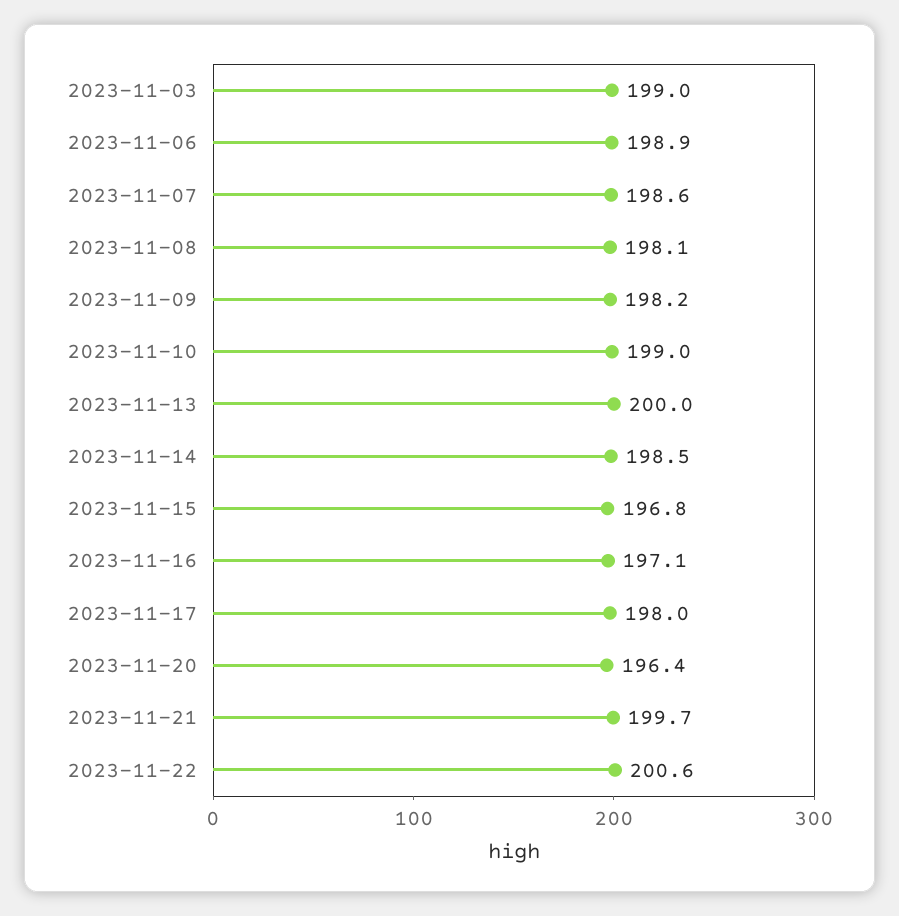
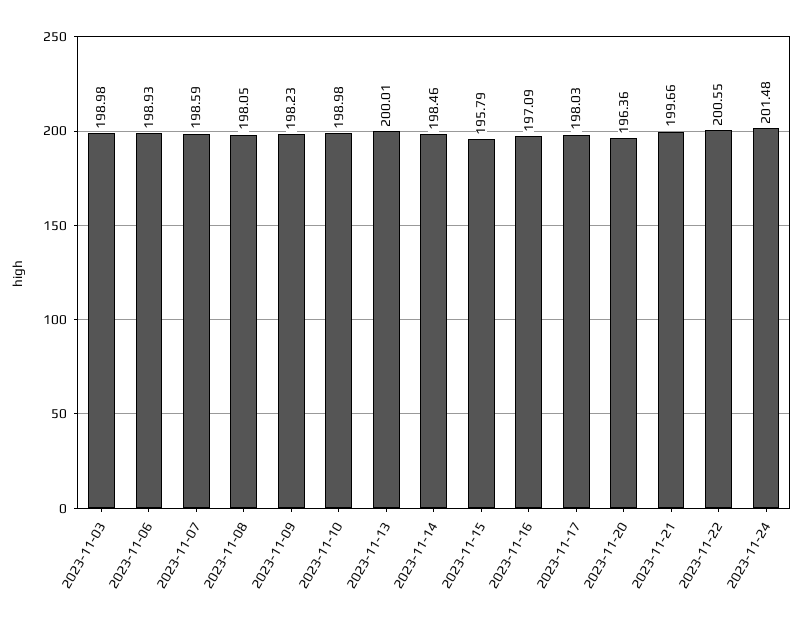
2023-11-15: 196.8 -> 195.79
2023-11-24: none -> 201.48

